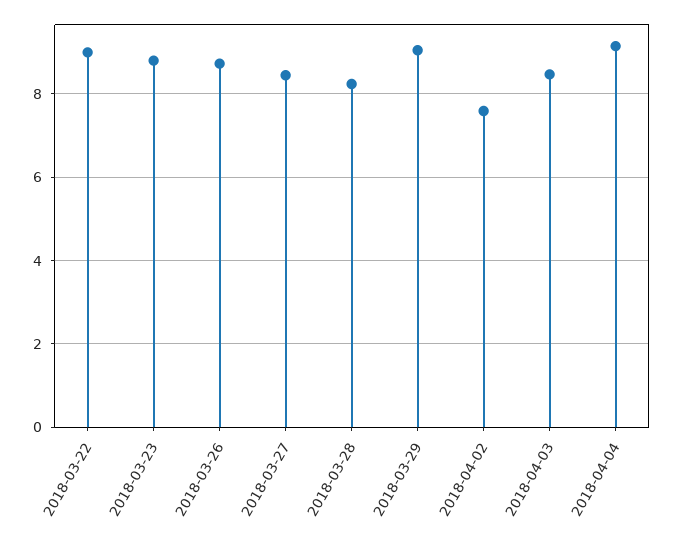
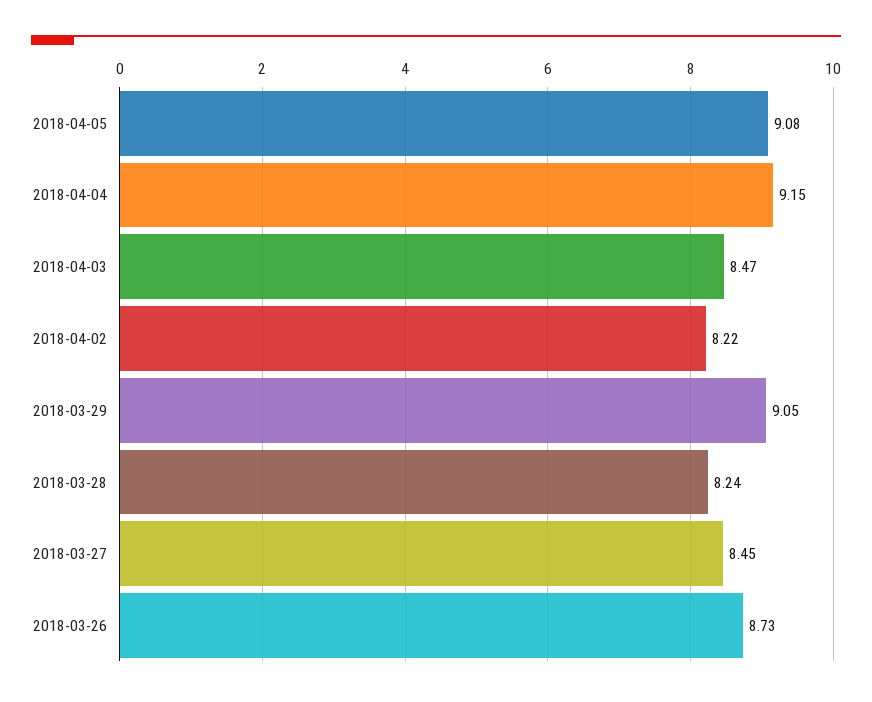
2018-03-22: 9 -> none
2018-03-23: 8.8 -> none
2018-04-02: 7.6 -> 8.22
2018-04-05: none -> 9.08

